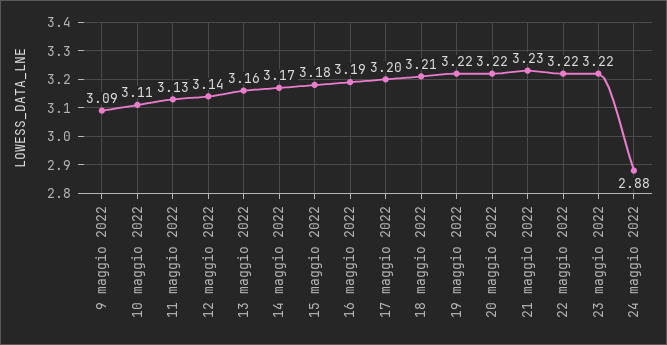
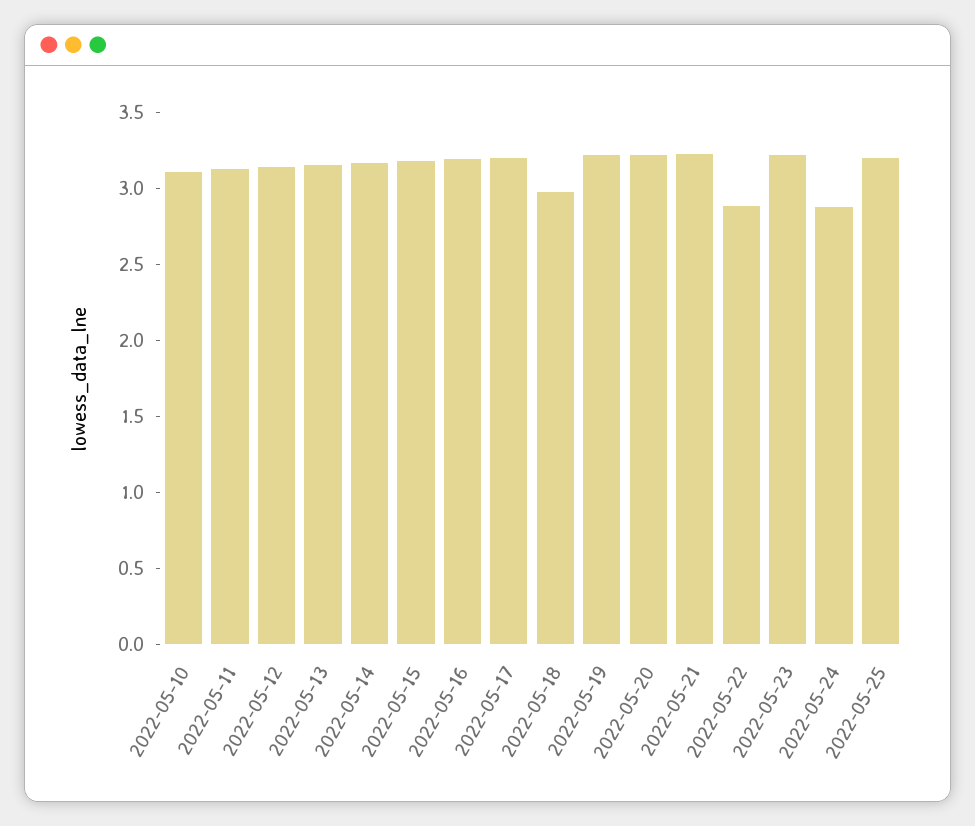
9 maggio 2022: 3.09 -> none
18 maggio 2022: 3.21 -> 3
22 maggio 2022: 3.22 -> 2.9
2022-05-25: none -> 3.2

